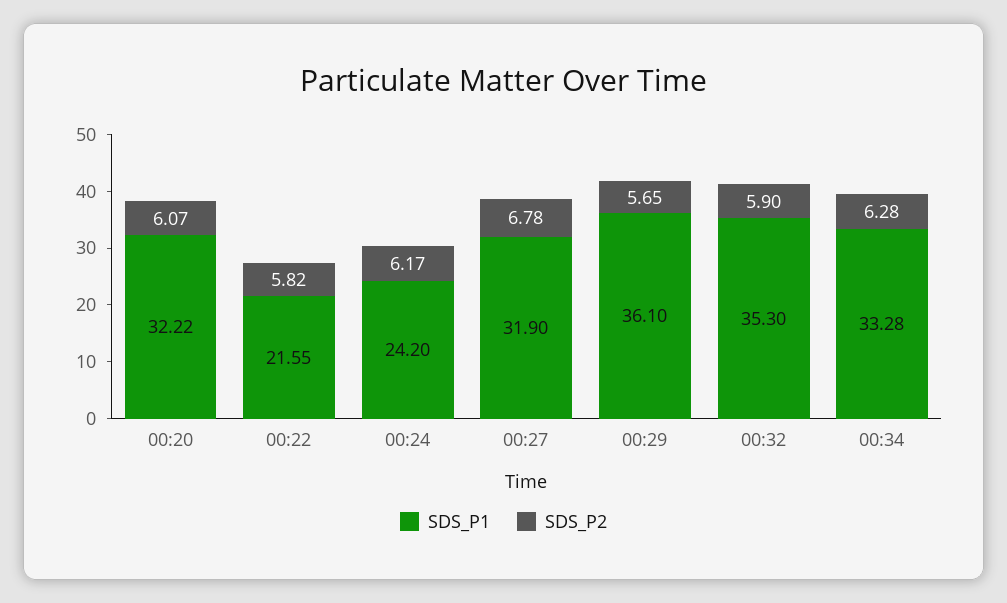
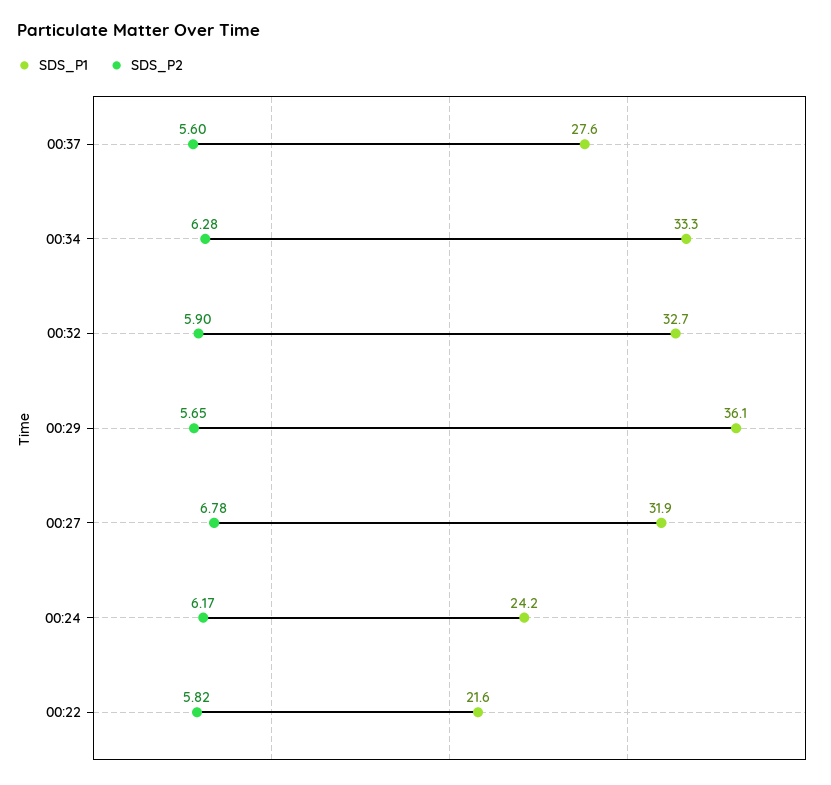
SDS_P1, 00:20: 32.22 -> none
SDS_P2, 00:20: 6.07 -> none
SDS_P1, 00:32: 35.3 -> 32.7
SDS_P1, 00:37: none -> 27.6
SDS_P2, 00:37: none -> 5.6

